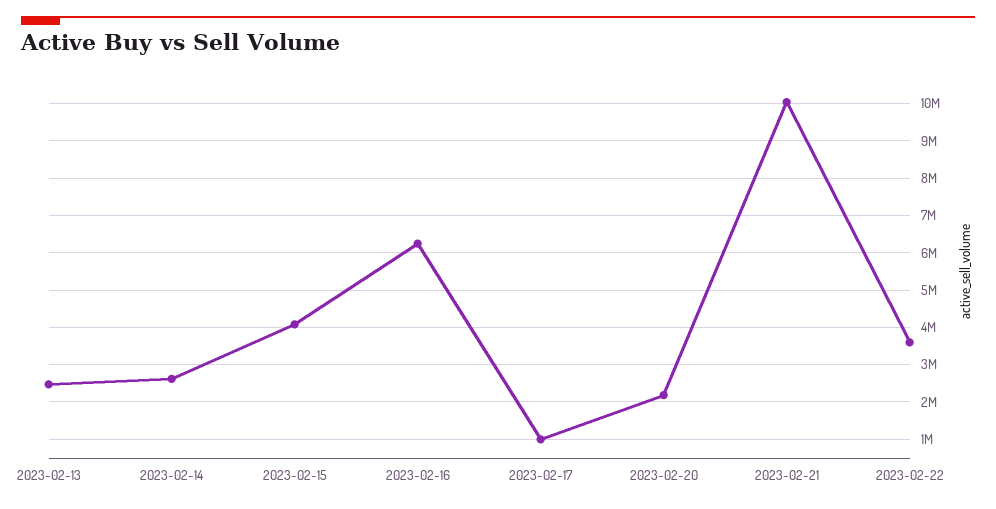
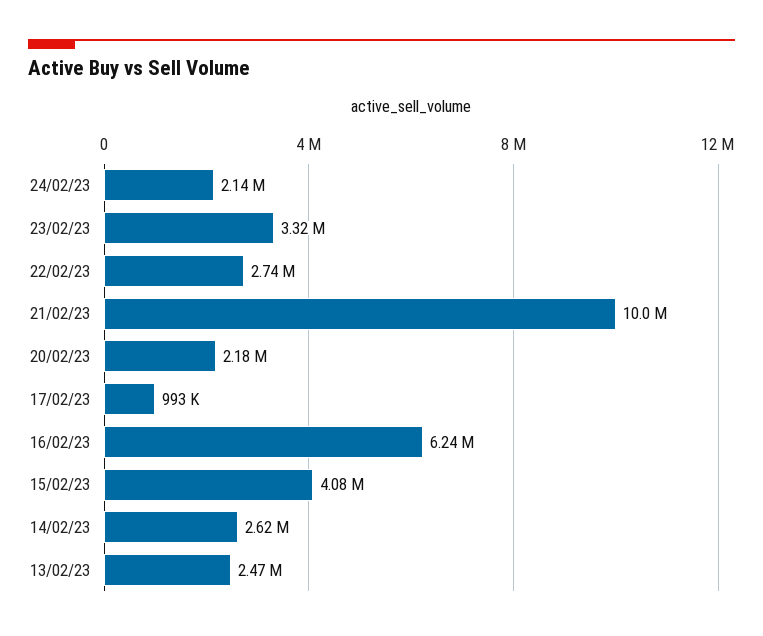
2023-02-22: 3600000 -> 2740000
24/02/23: none -> 2140000
23/02/23: none -> 3320000

